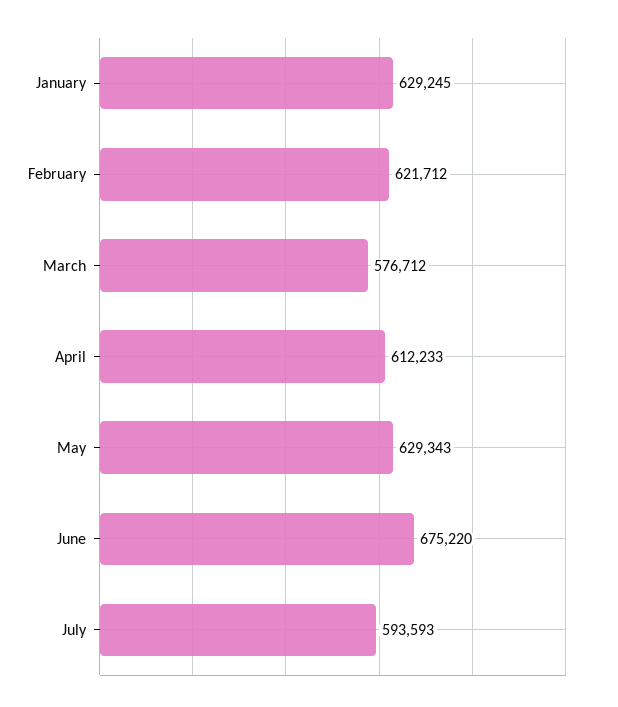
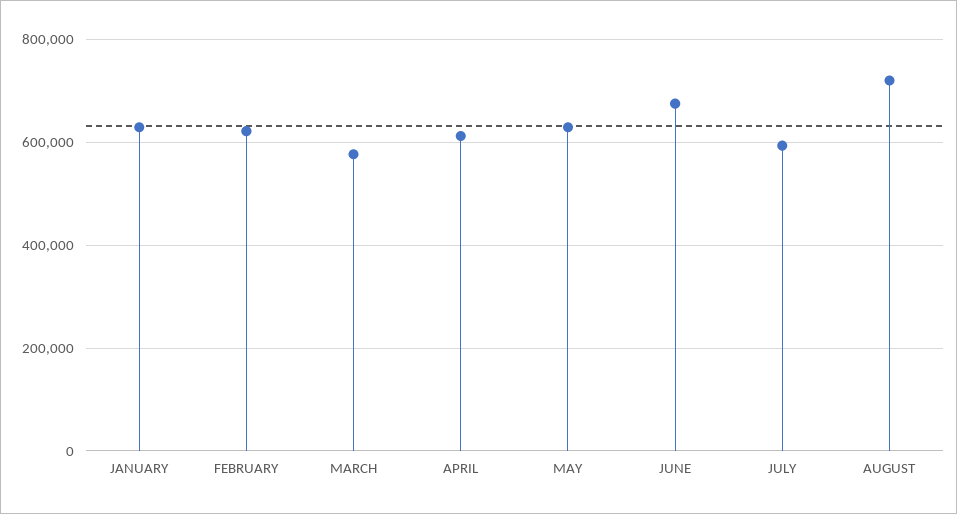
AUGUST: none -> 720000

